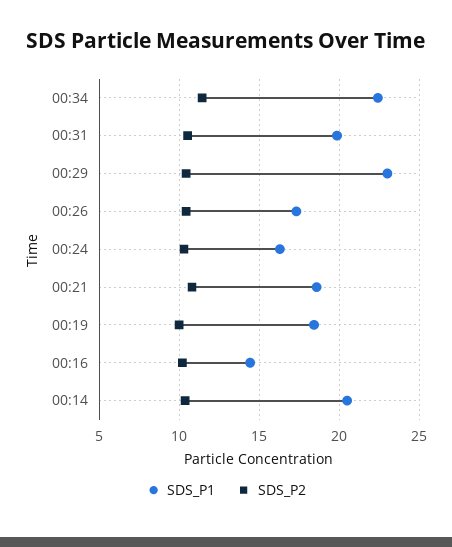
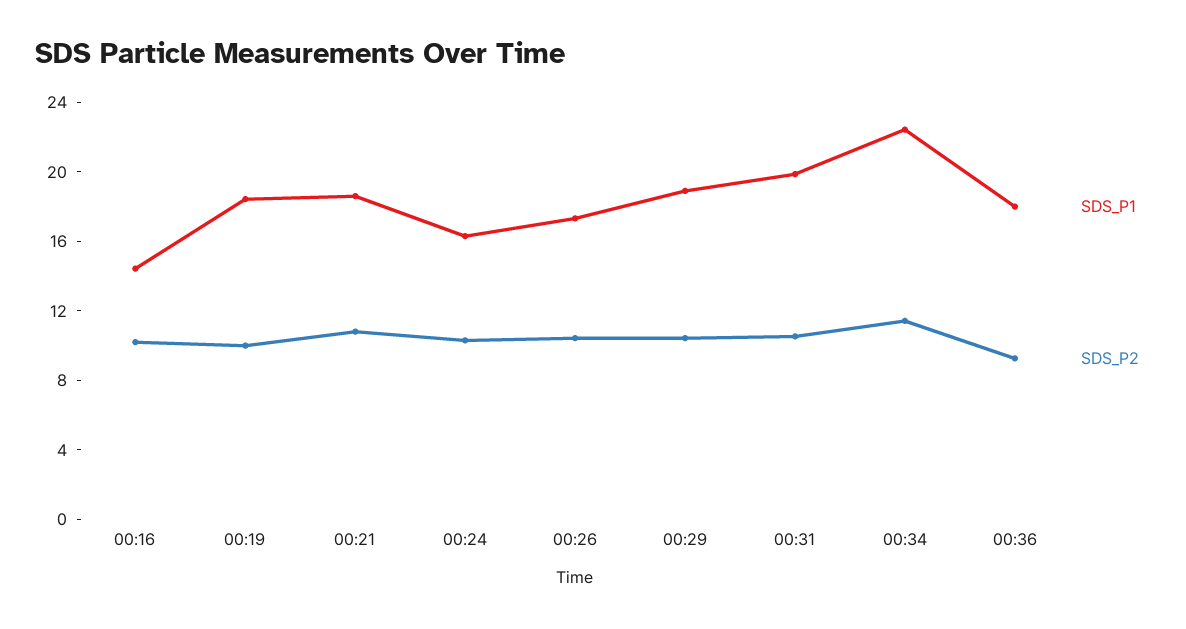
SDS_P1, 00:29: 23 -> 19
SDS_P1, 00:14: 20.5 -> none
SDS_P2, 00:14: 10.5 -> none
SDS_P1, 00:36: none -> 18
SDS_P2, 00:36: none -> 9

